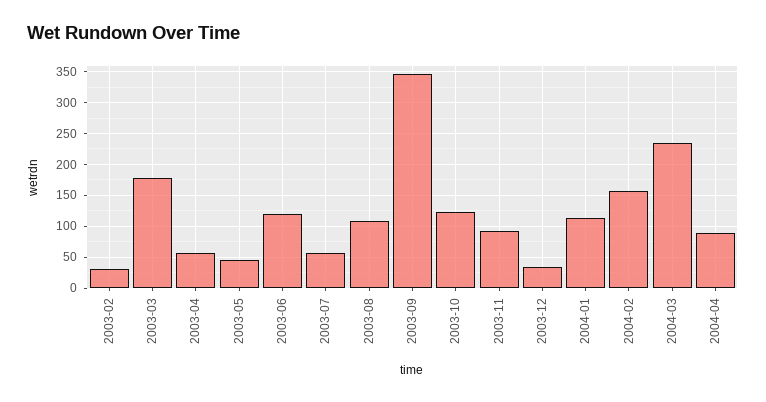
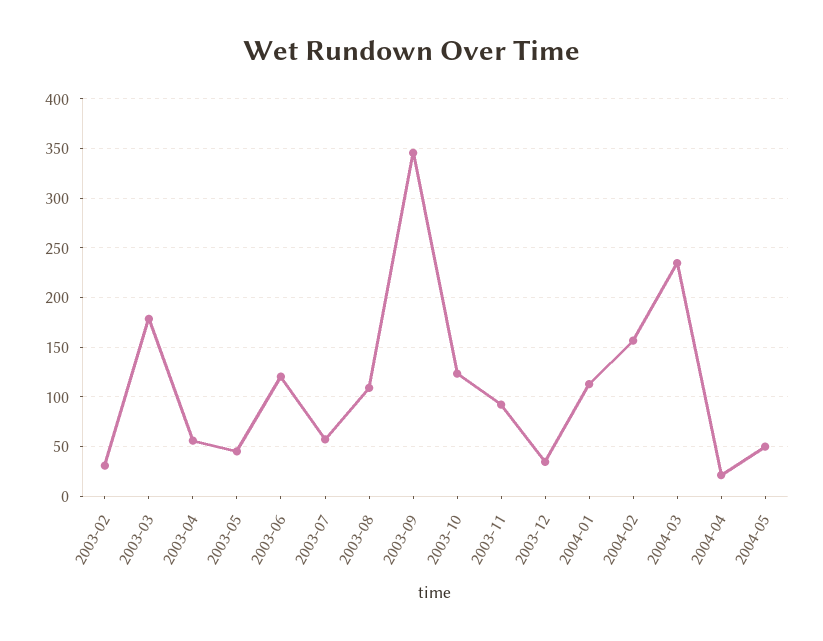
2004-04: 90 -> 20
2004-05: none -> 50

